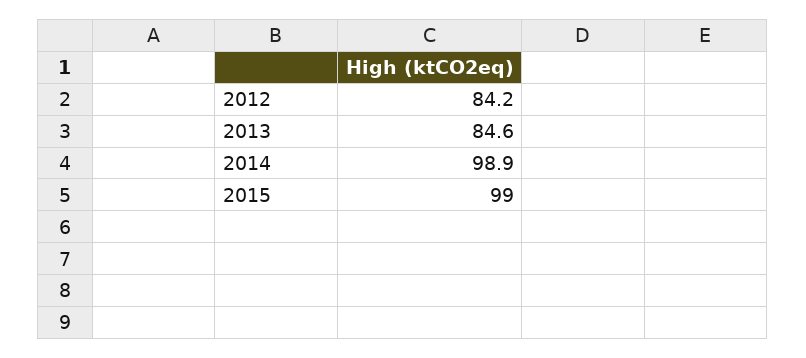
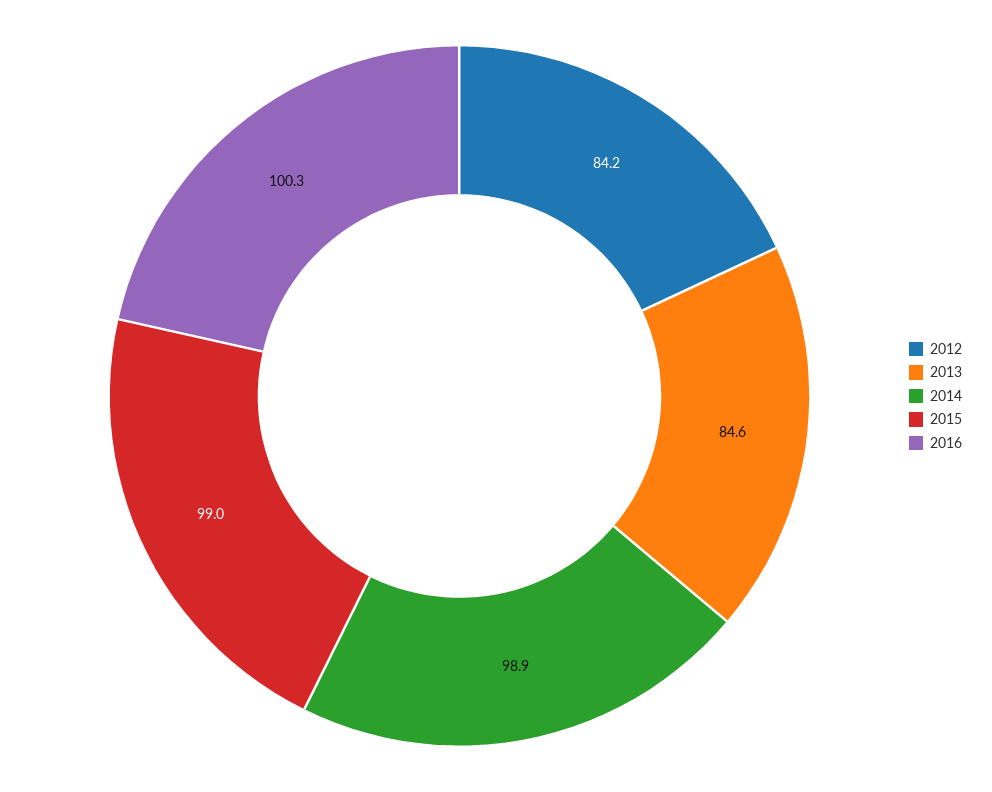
2016: none -> 100.3

